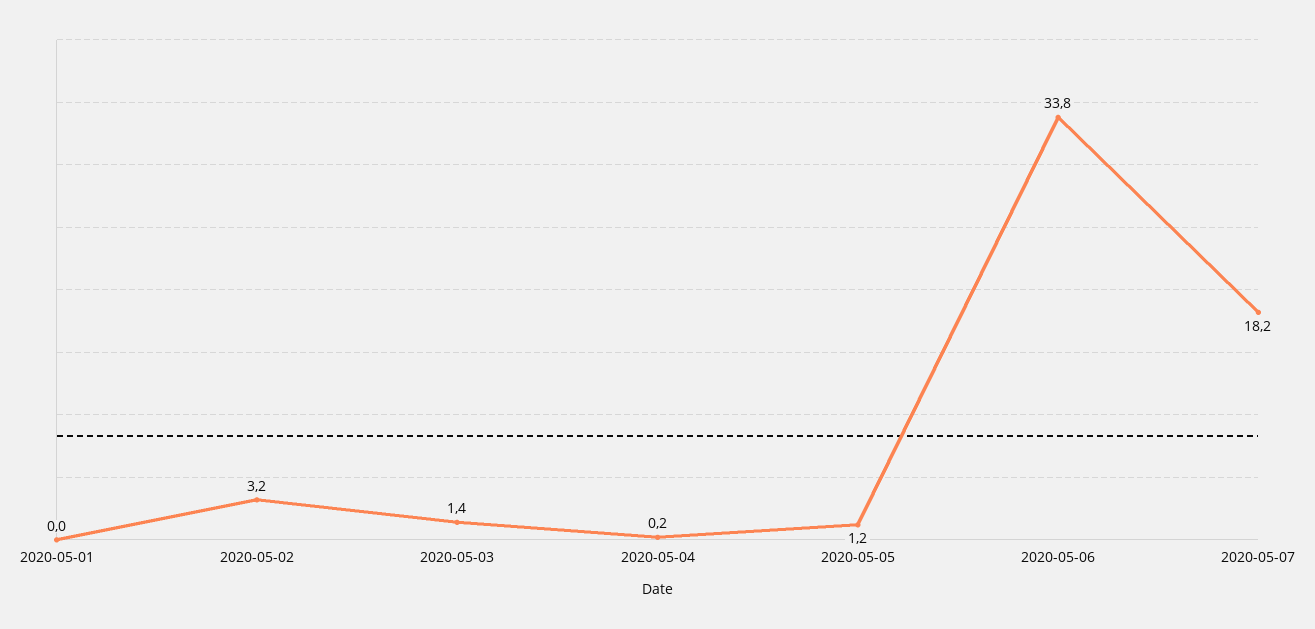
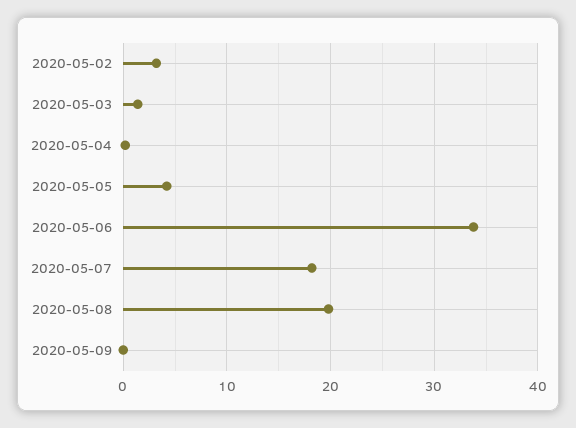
2020-05-01: 0 -> none
2020-05-05: 1.2 -> 4
2020-05-08: none -> 20
2020-05-09: none -> 0

